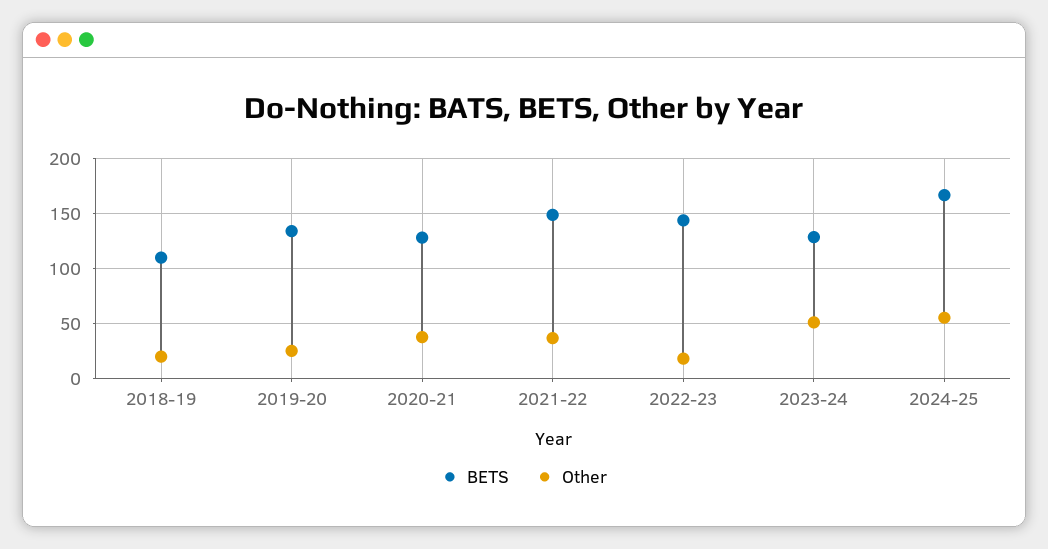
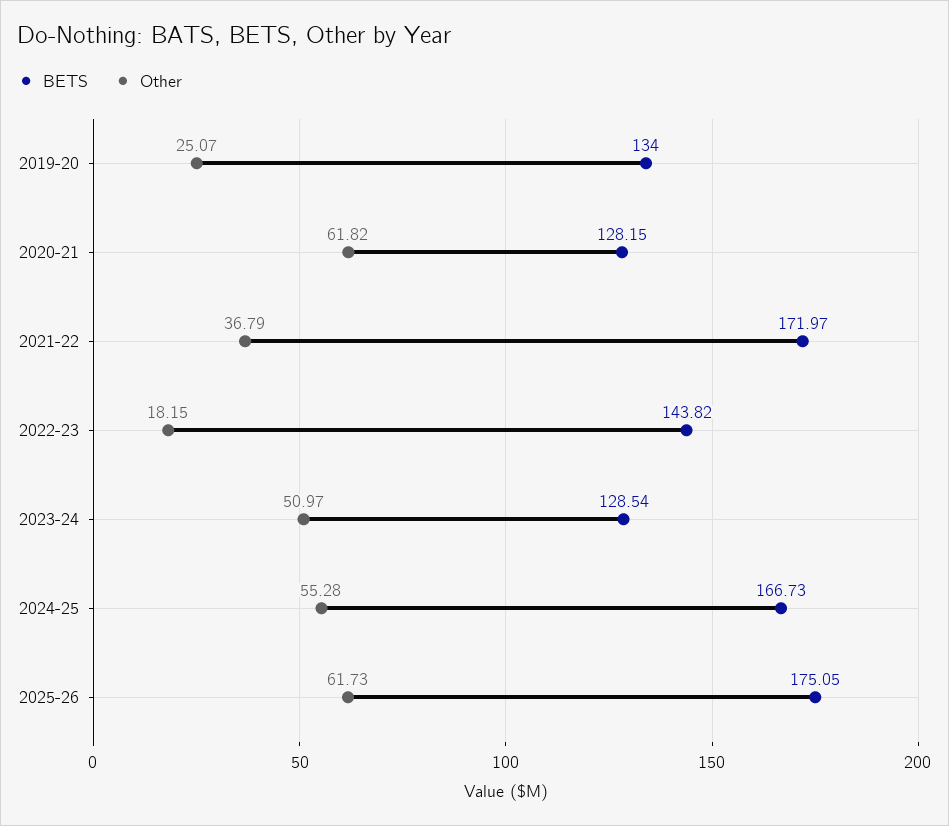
BETS, 2018-19: 110 -> none
Other, 2018-19: 20 -> none
Other, 2020-21: 40 -> 61.82
BETS, 2021-22: 150 -> 171.97
BETS, 2025-26: none -> 175.05
Other, 2025-26: none -> 61.73

